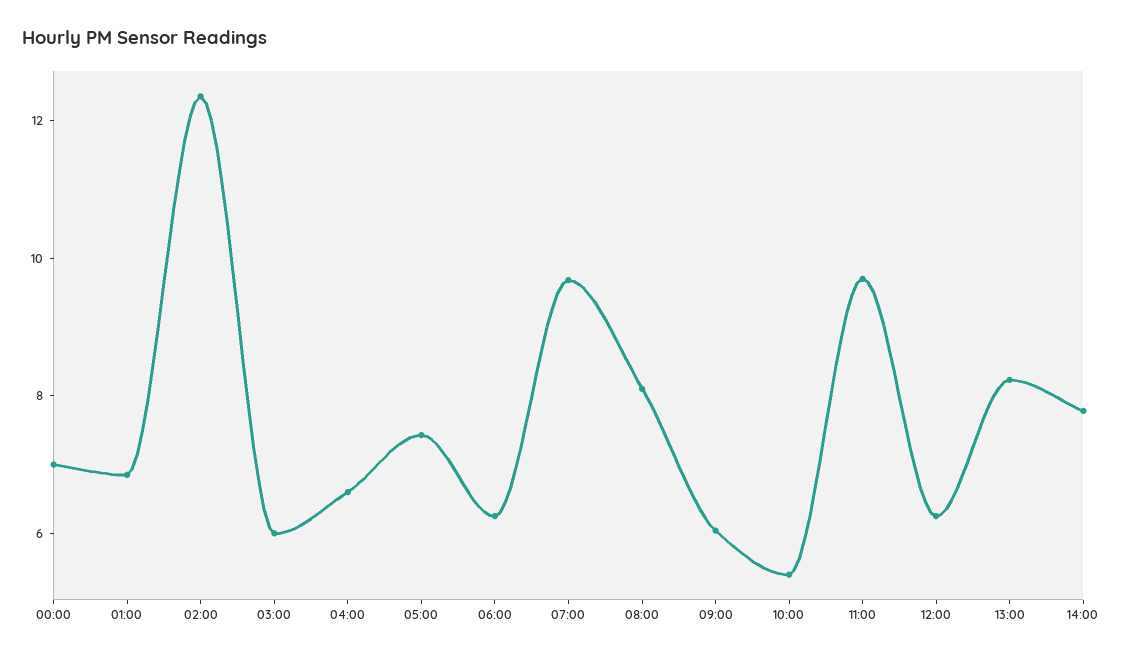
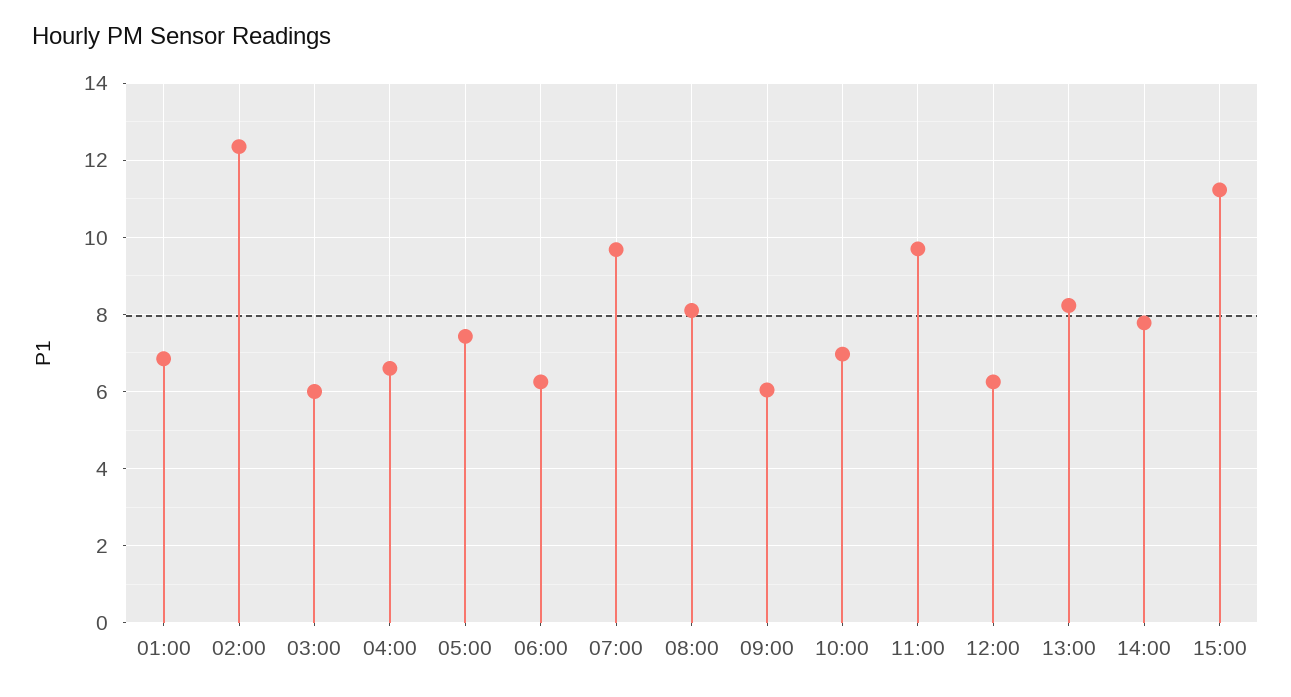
00:00: 7 -> none
10:00: 5.5 -> 7
15:00: none -> 11.2

